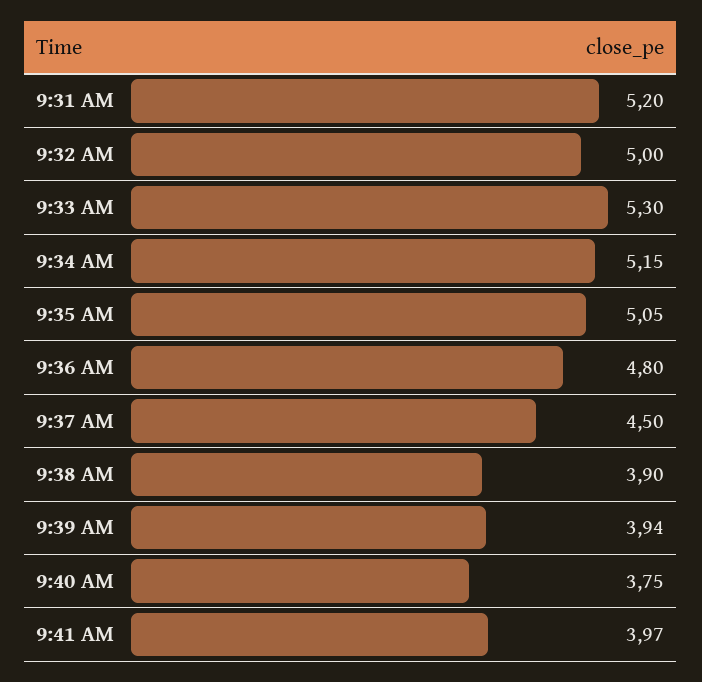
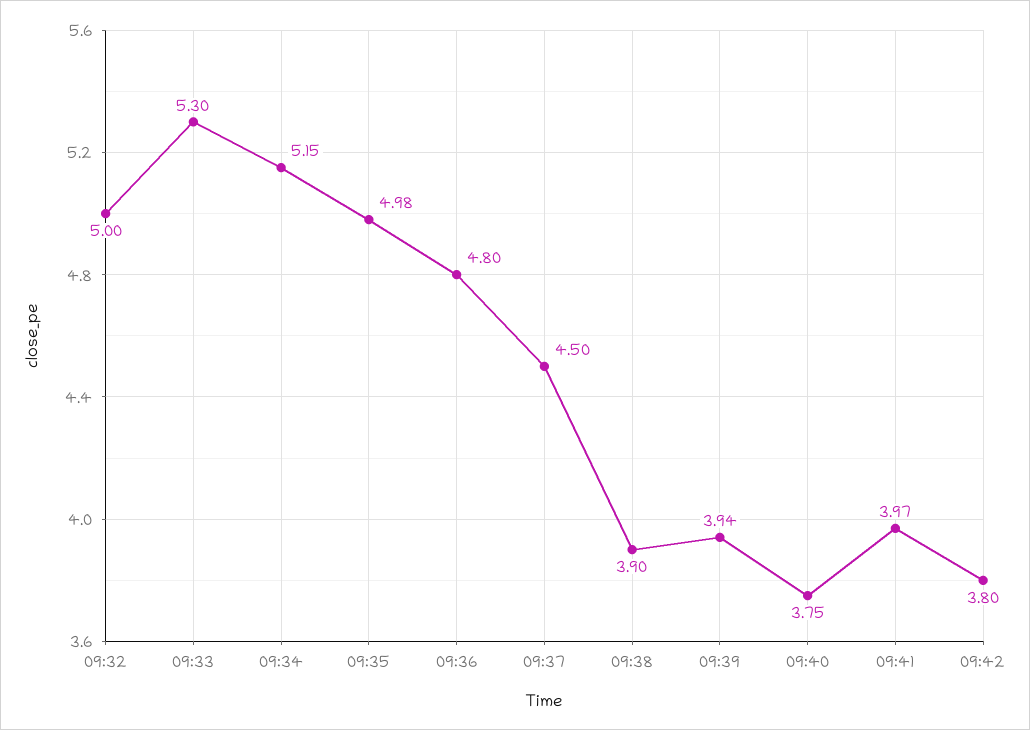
9:31 AM: 5.2 -> none
9:35 AM: 5.05 -> 4.98
09:42: none -> 3.8

